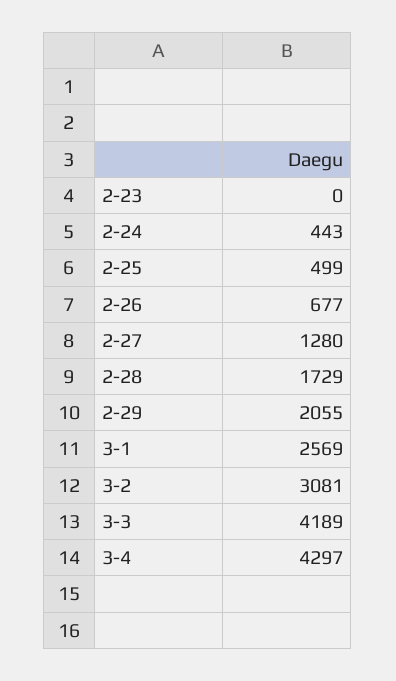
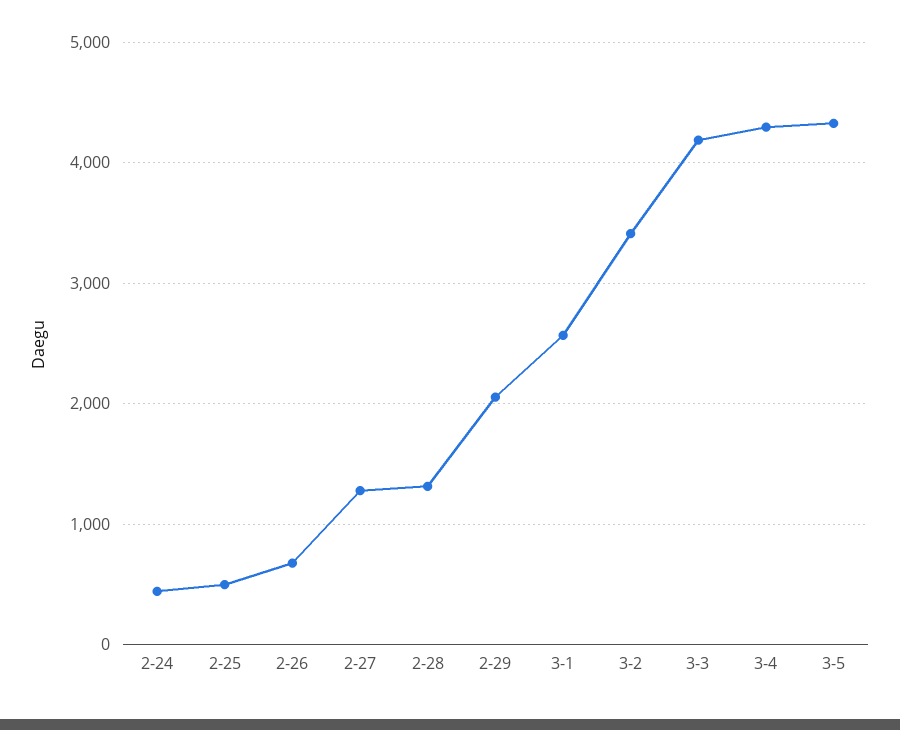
2-23: 0 -> none
2-28: 1729 -> 1300
3-2: 3081 -> 3400
3-5: none -> 4300

